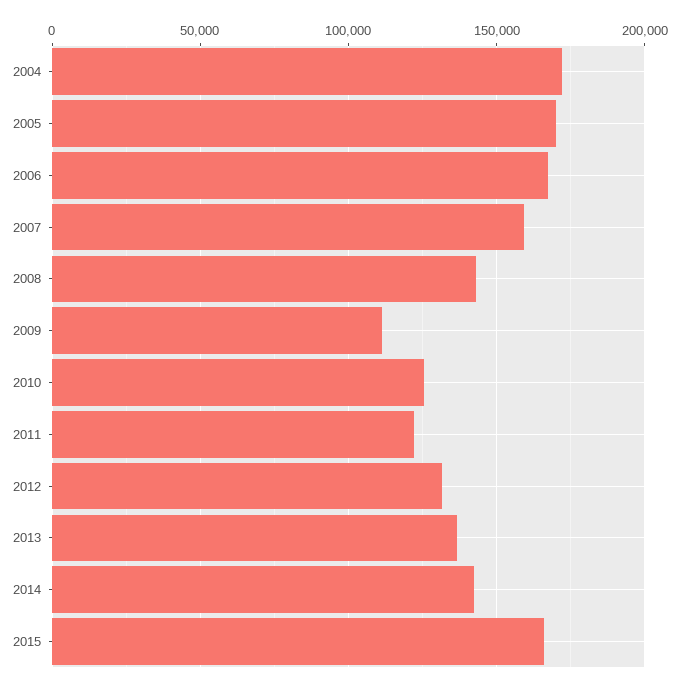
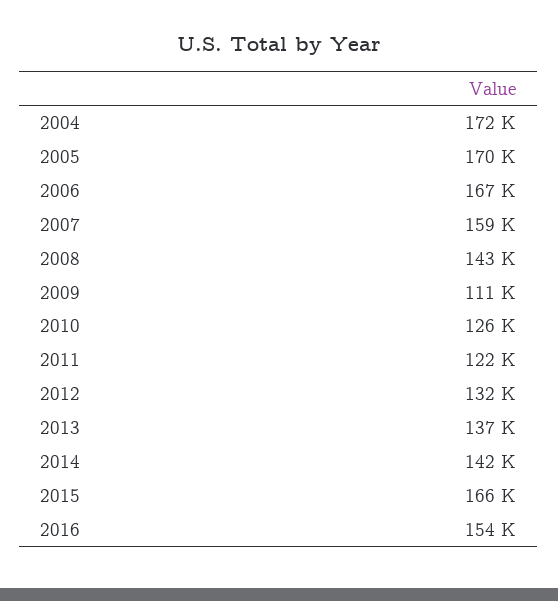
2016: none -> 154000

